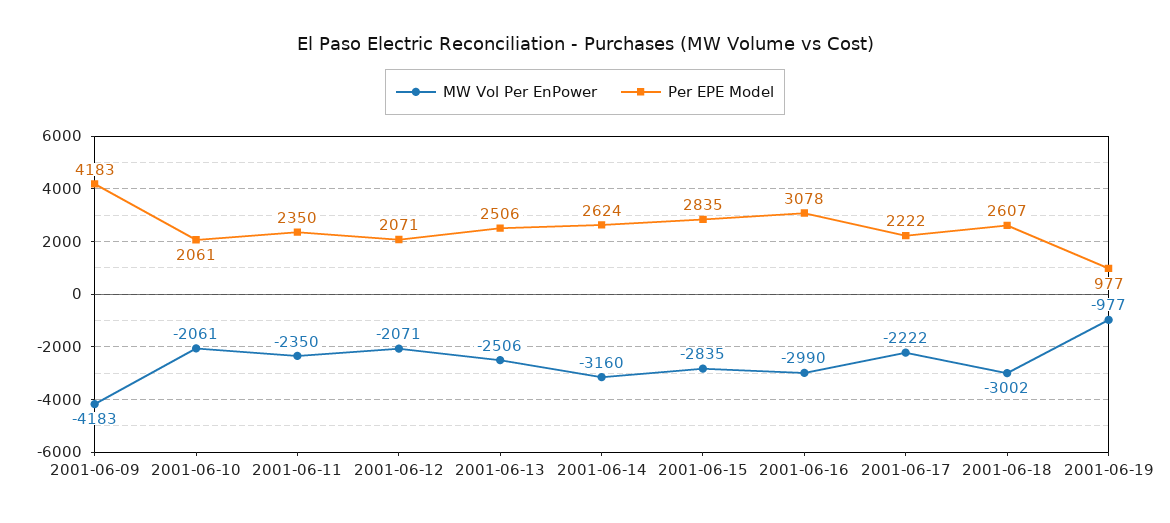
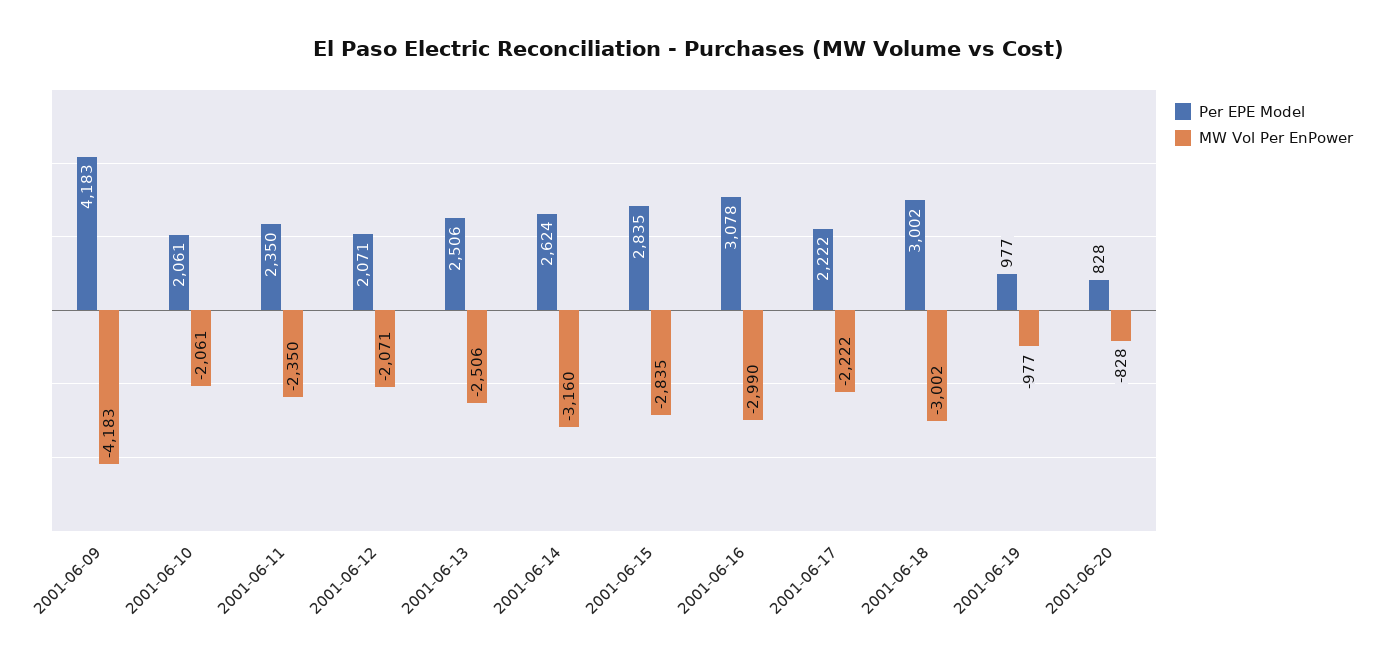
Per EPE Model, 2001-06-18: 2607 -> 3002
Per EPE Model, 2001-06-20: none -> 828
MW Vol Per EnPower, 2001-06-20: none -> -828

